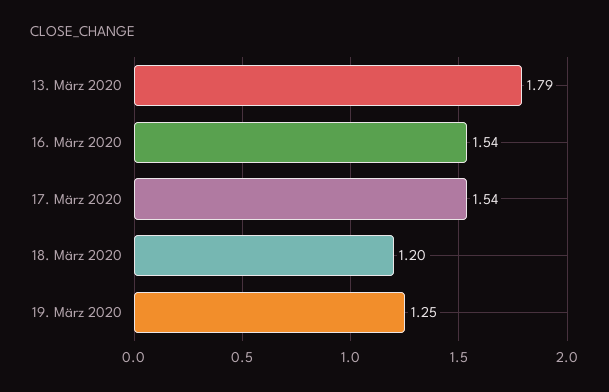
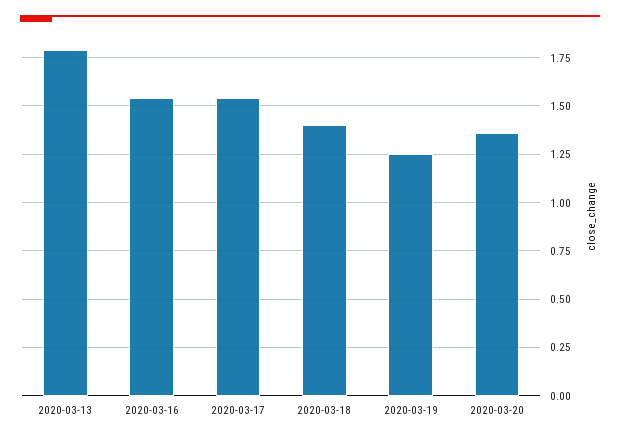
18. März 2020: 1.2 -> 1.4
2020-03-20: none -> 1.35

